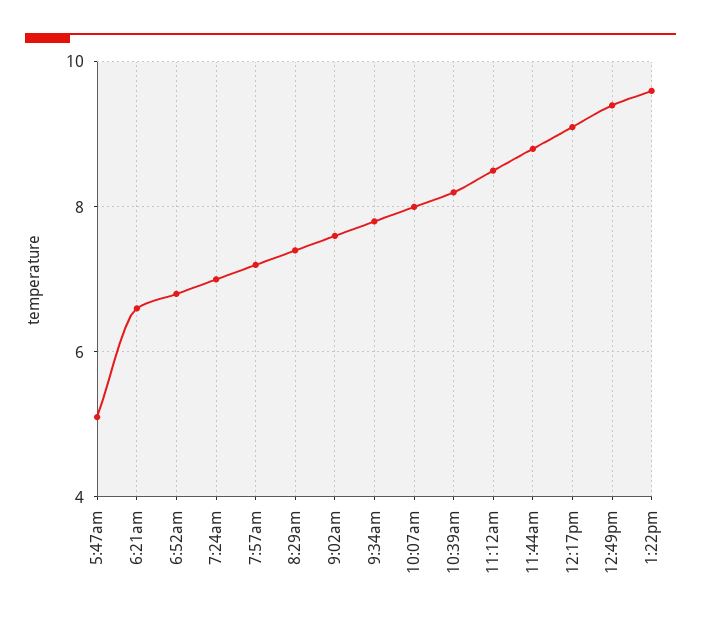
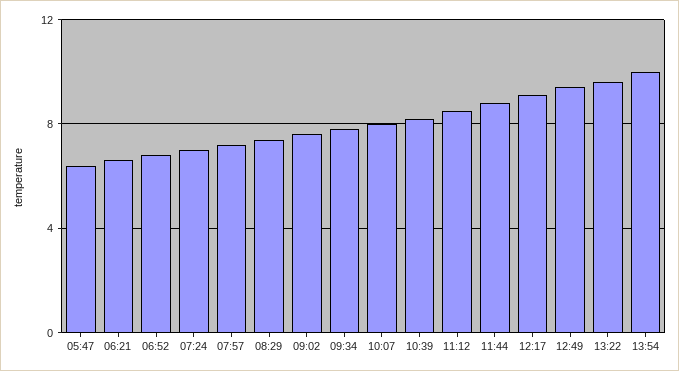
5:47am: 5 -> 6.5
13:54: none -> 10

